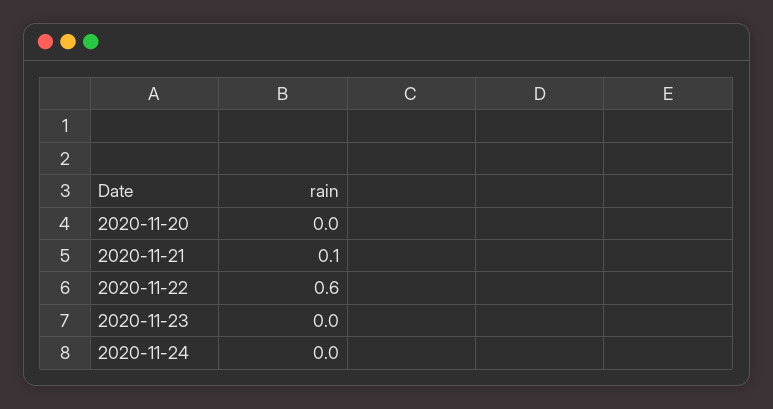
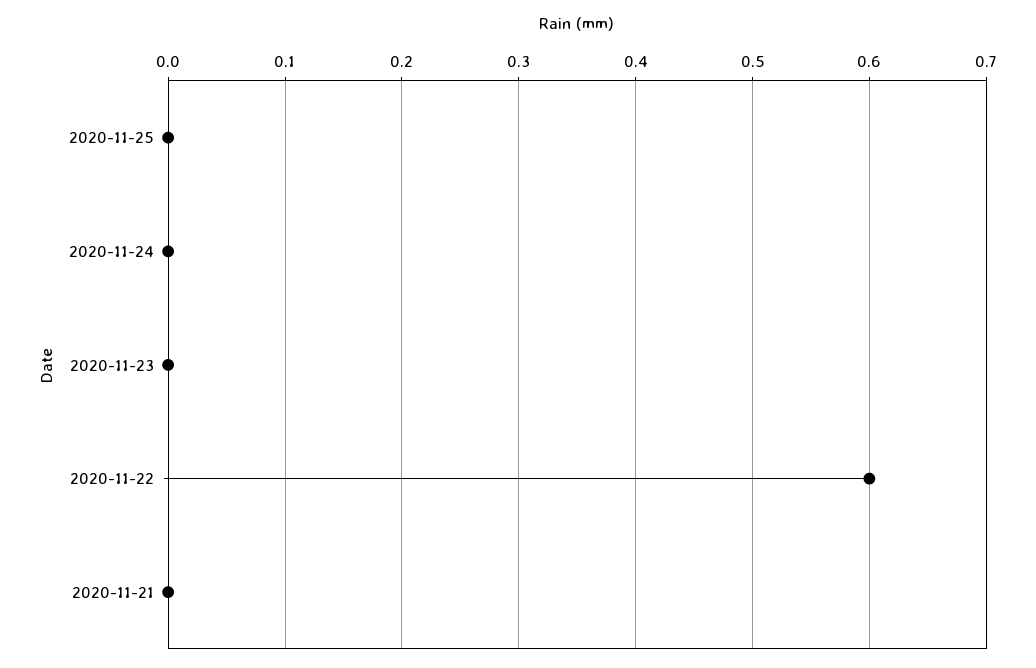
2020-11-20: 0 -> none
2020-11-21: 0.1 -> 0
2020-11-25: none -> 0

